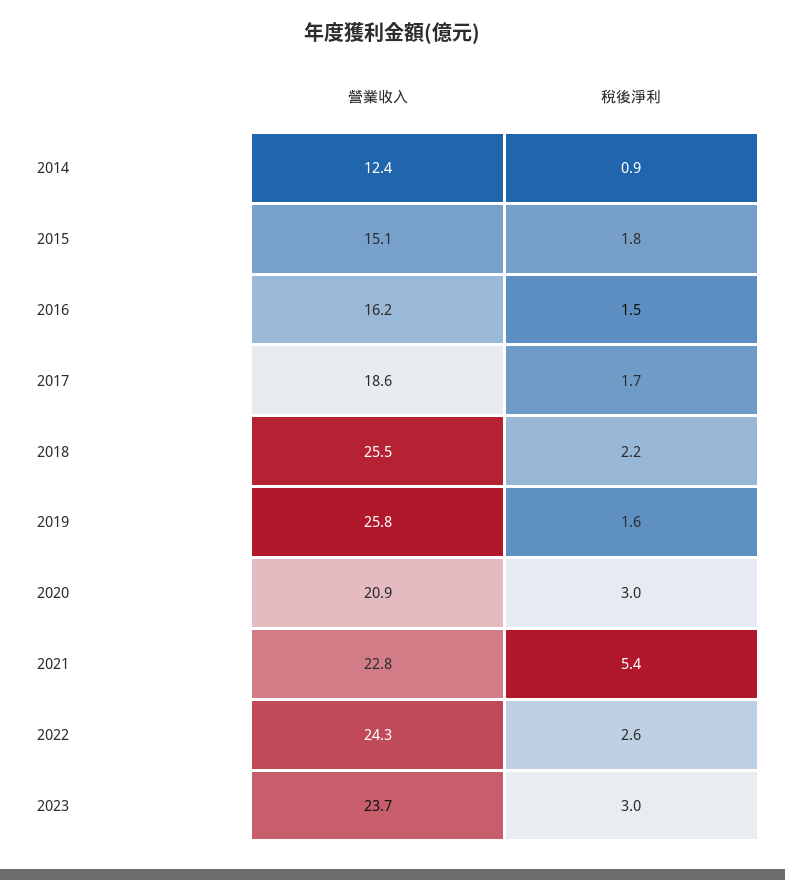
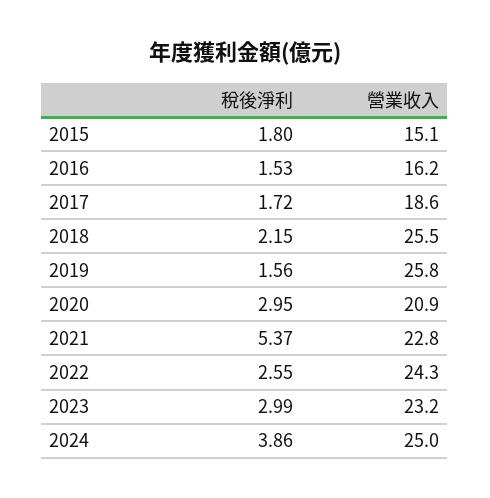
營業收入, 2014: 12.4 -> none
稅後淨利, 2014: 0.9 -> none
營業收入, 2023: 23.7 -> 23.2
稅後淨利, 2024: none -> 3.86
營業收入, 2024: none -> 25

